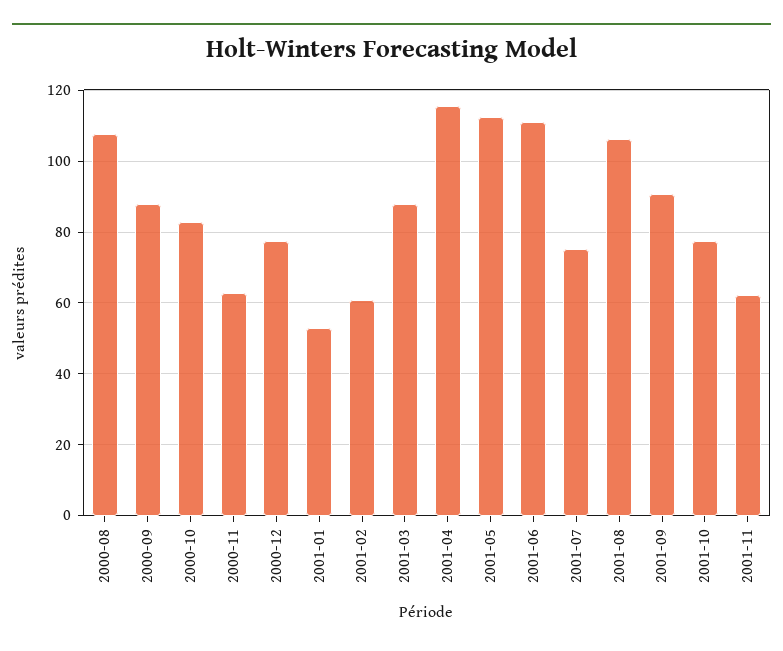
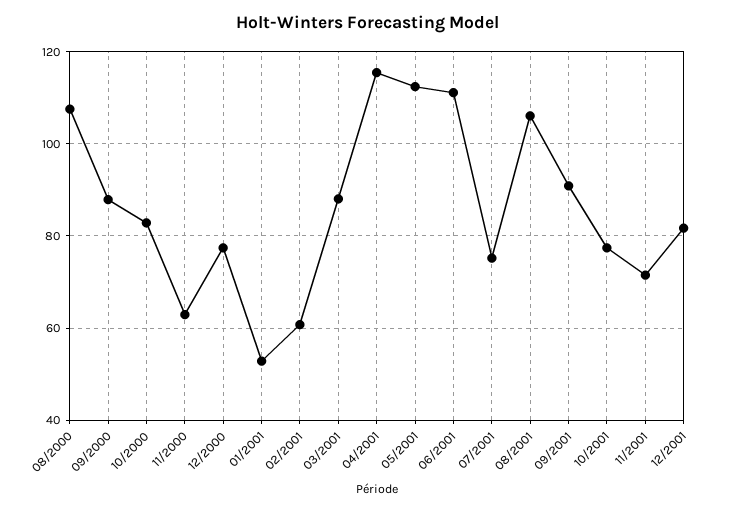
2001-11: 62 -> 72
12/2001: none -> 82

